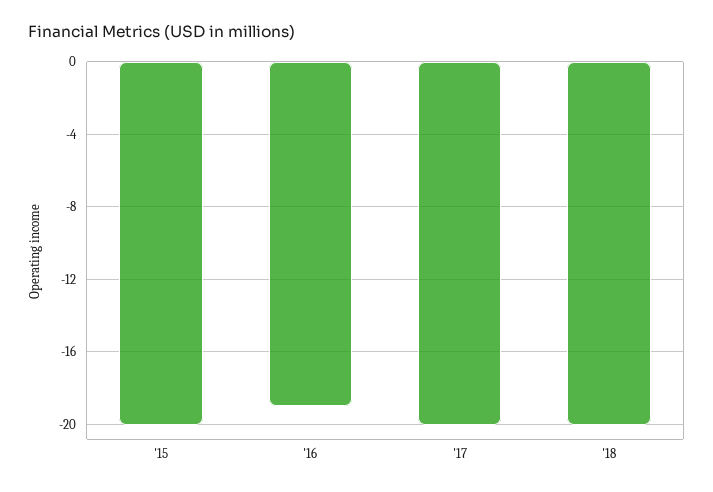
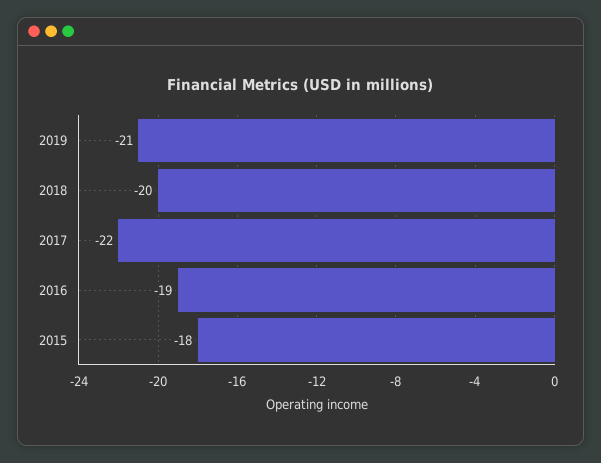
'15: -20 -> -18
'17: -20 -> -22
2019: none -> -21

